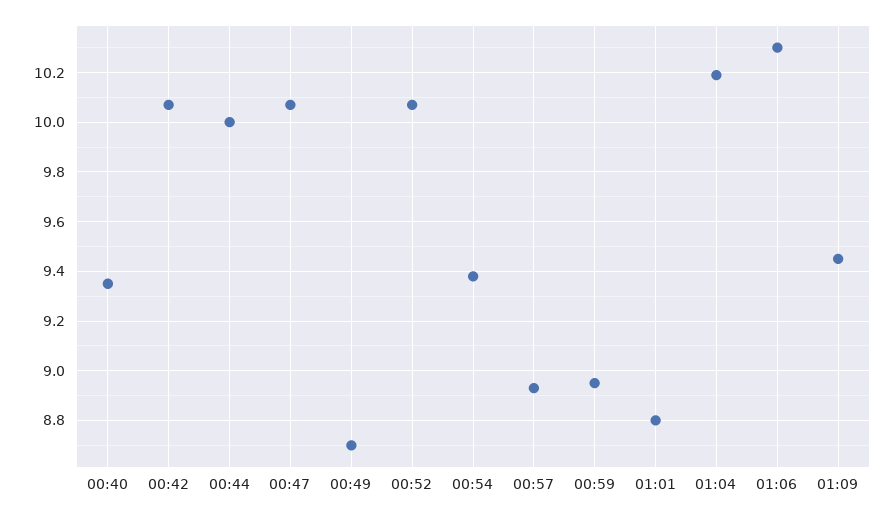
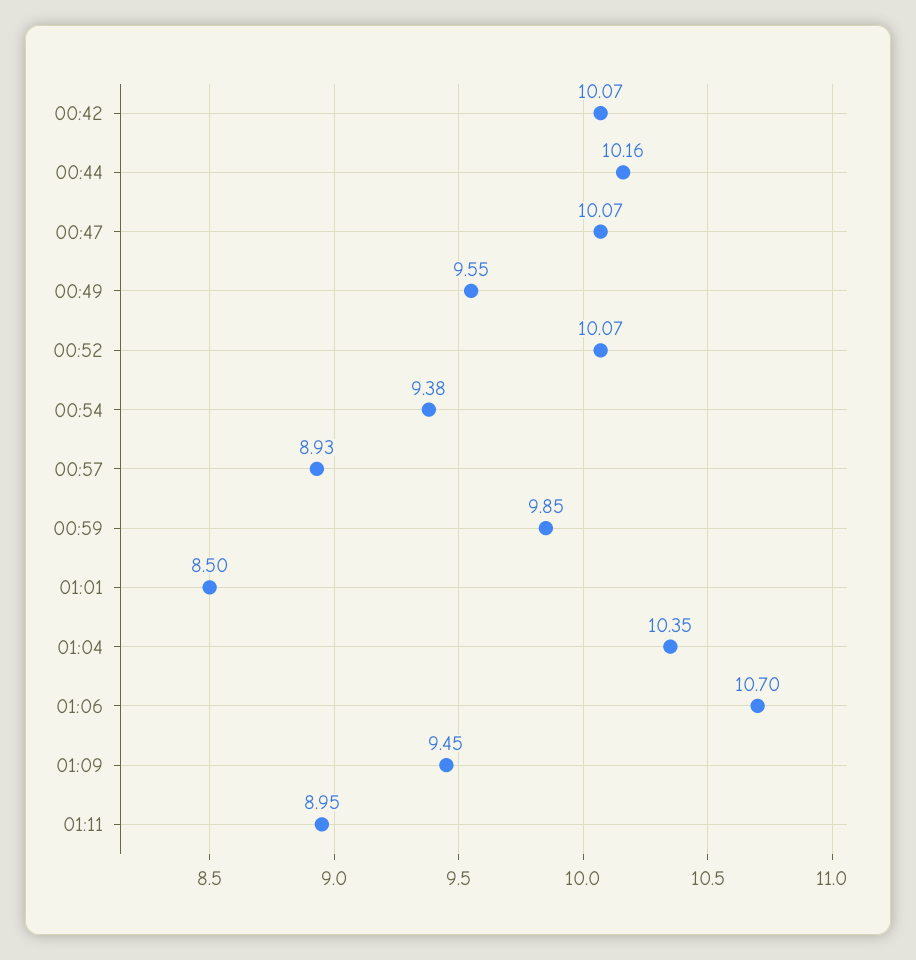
00:40: 9.35 -> none
00:44: 10 -> 10.16
00:49: 8.7 -> 9.55
00:59: 8.95 -> 9.85
01:01: 8.8 -> 8.5
01:04: 10.2 -> 10.35
01:06: 10.3 -> 10.7
01:11: none -> 8.95

